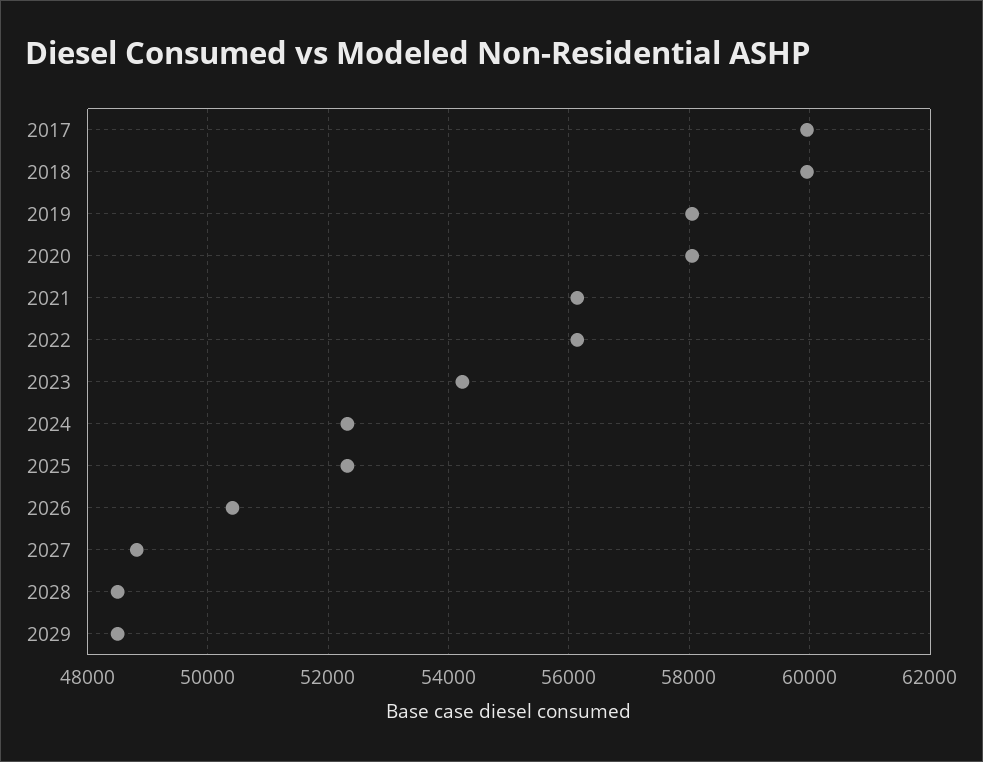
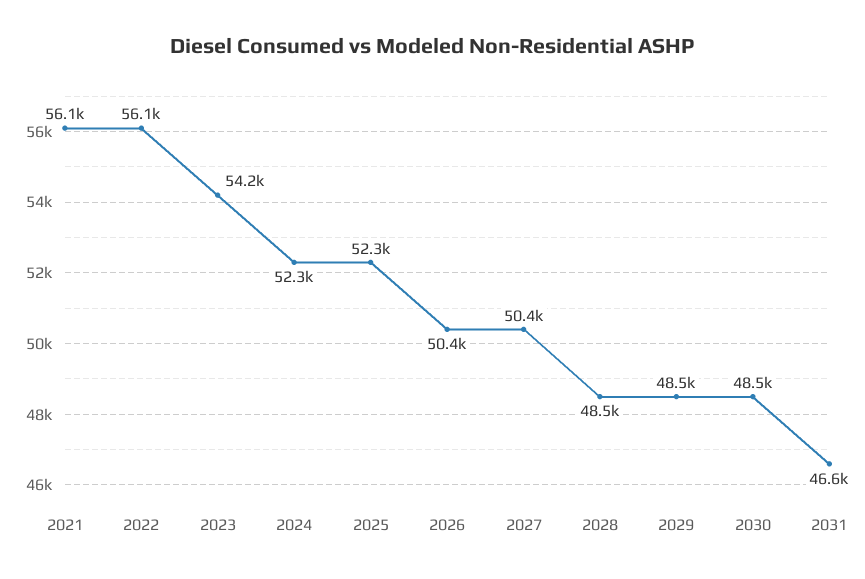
2017: 60000 -> none
2018: 60000 -> none
2019: 58000 -> none
2020: 58000 -> none
2027: 48800 -> 50400
2030: none -> 48500
2031: none -> 46600

